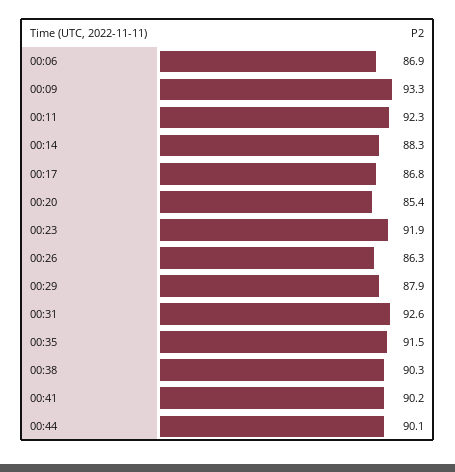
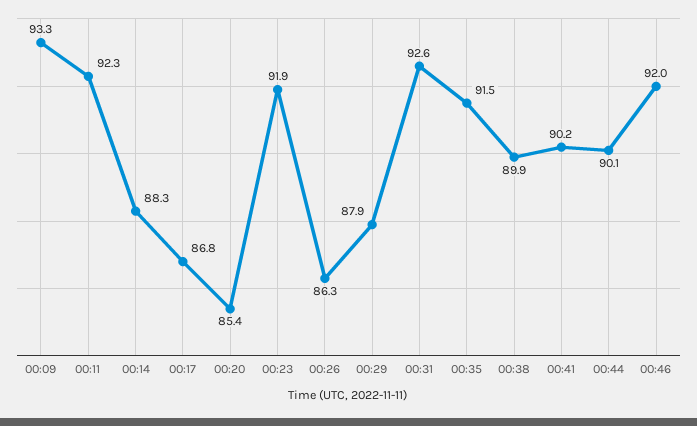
00:06: 86.9 -> none
00:38: 90.3 -> 89.9
00:46: none -> 92

